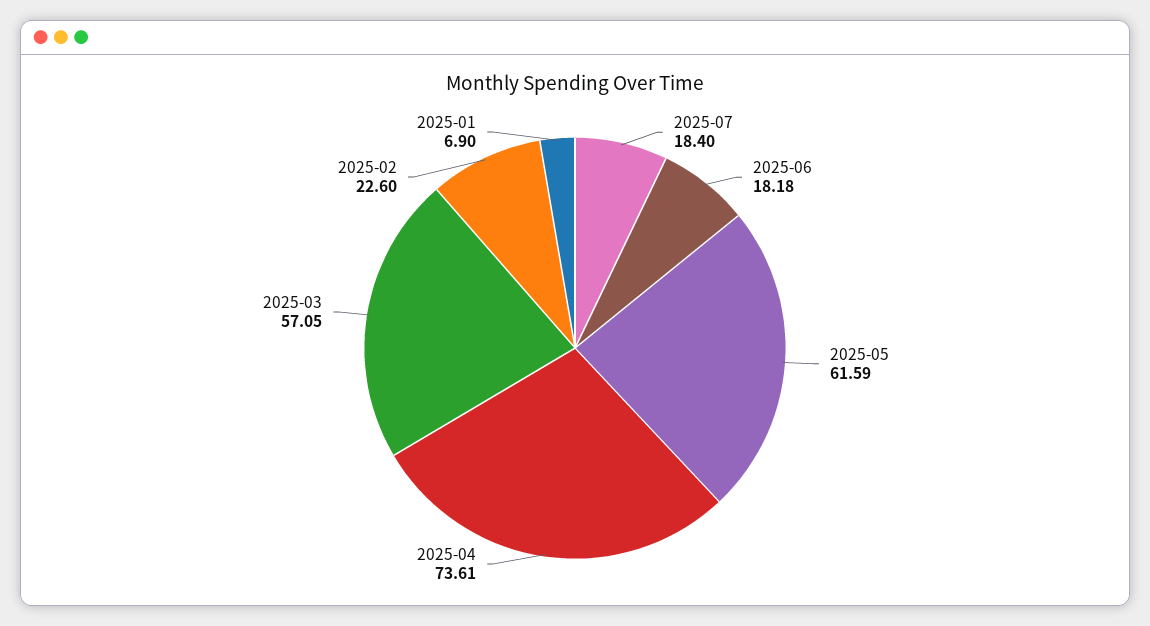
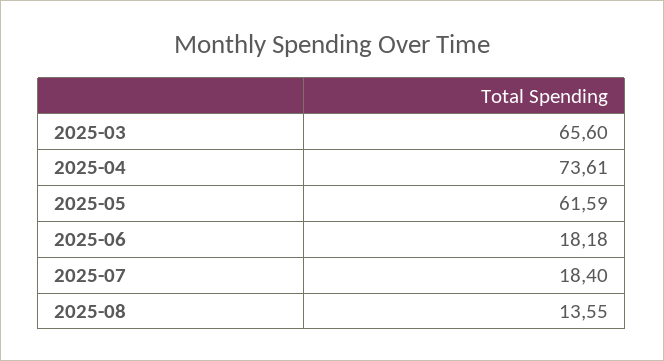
2025-03: 57.05 -> 65.6
2025-02: 22.6 -> none
2025-01: 6.9 -> none
2025-08: none -> 13.55

